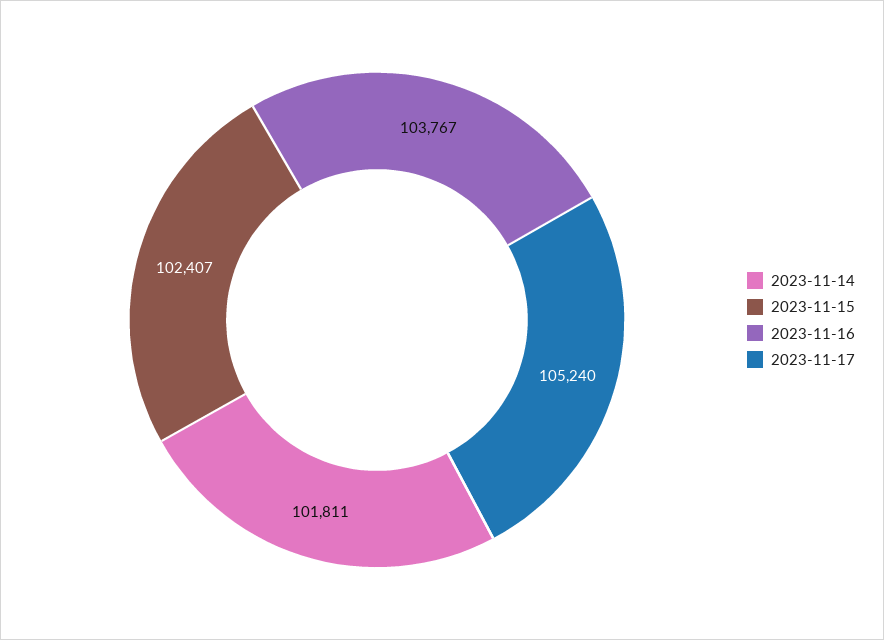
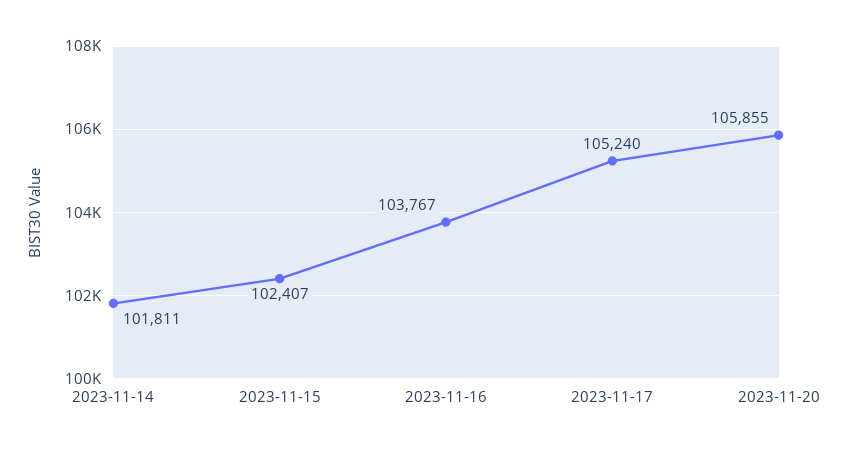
2023-11-20: none -> 105855

